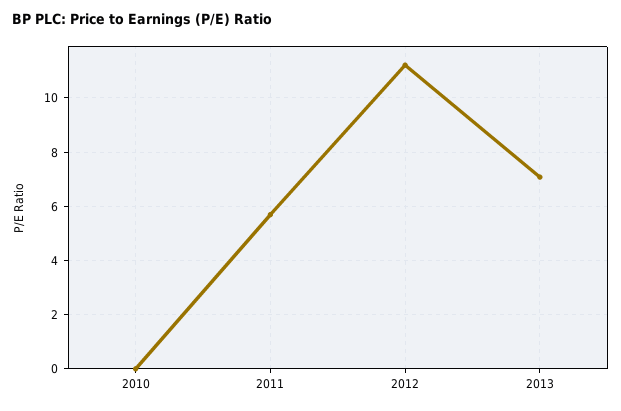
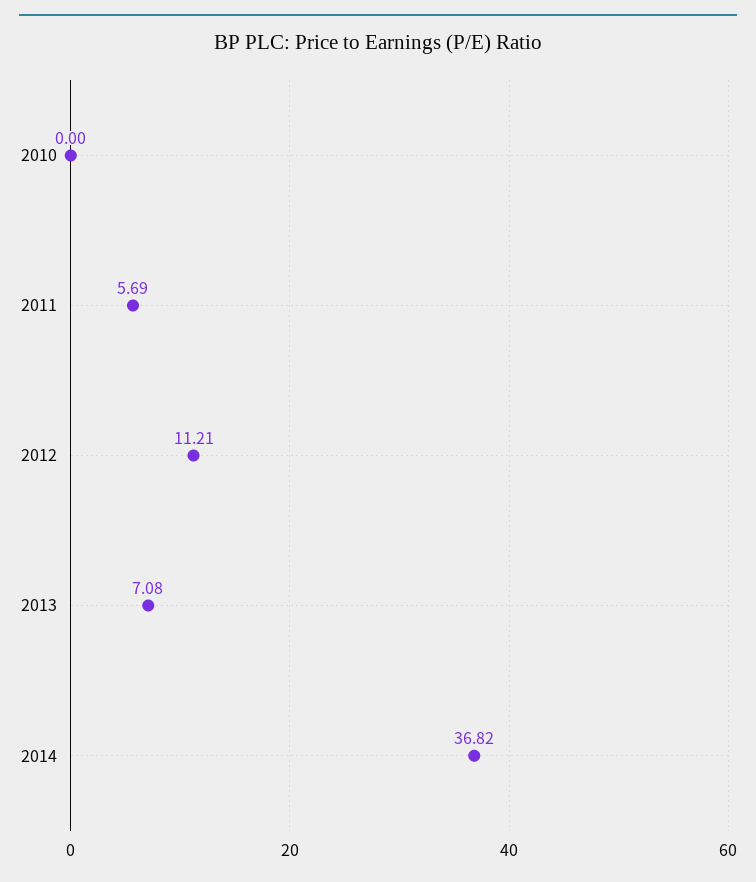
2014: none -> 36.82

